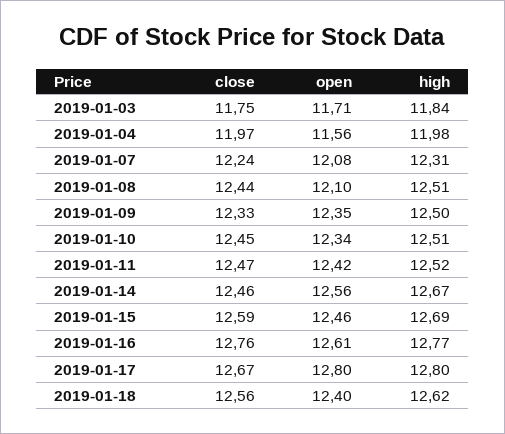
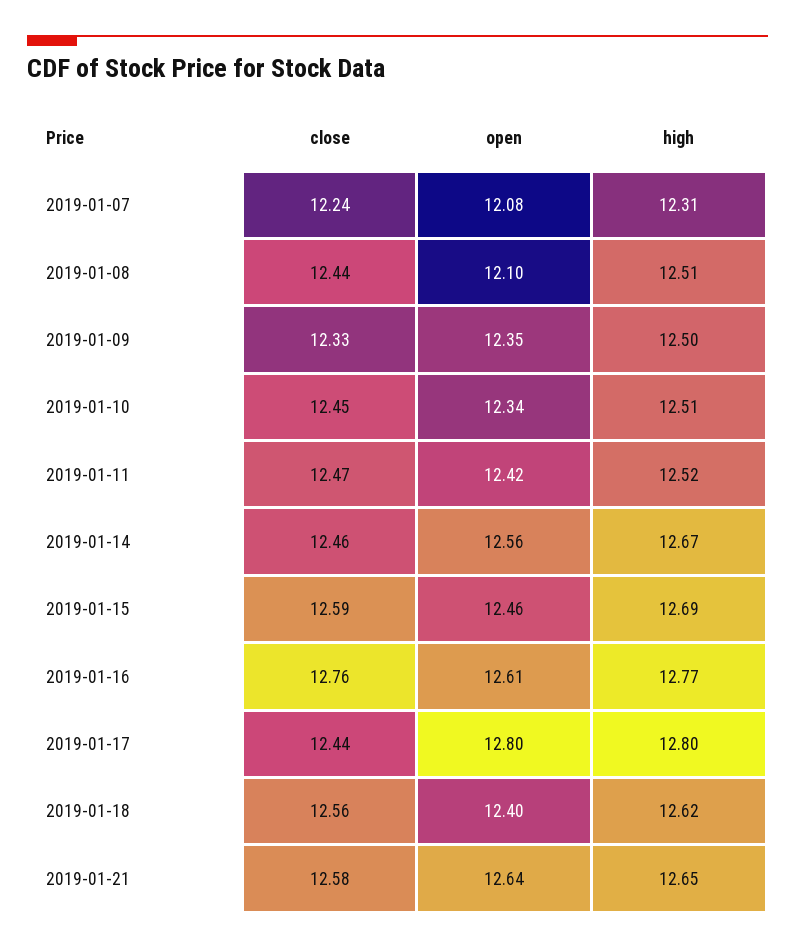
close, 2019-01-03: 11.75 -> none
open, 2019-01-03: 11.71 -> none
high, 2019-01-03: 11.84 -> none
close, 2019-01-04: 11.97 -> none
open, 2019-01-04: 11.56 -> none
high, 2019-01-04: 11.98 -> none
close, 2019-01-17: 12.67 -> 12.44
close, 2019-01-21: none -> 12.58
open, 2019-01-21: none -> 12.64
high, 2019-01-21: none -> 12.65

